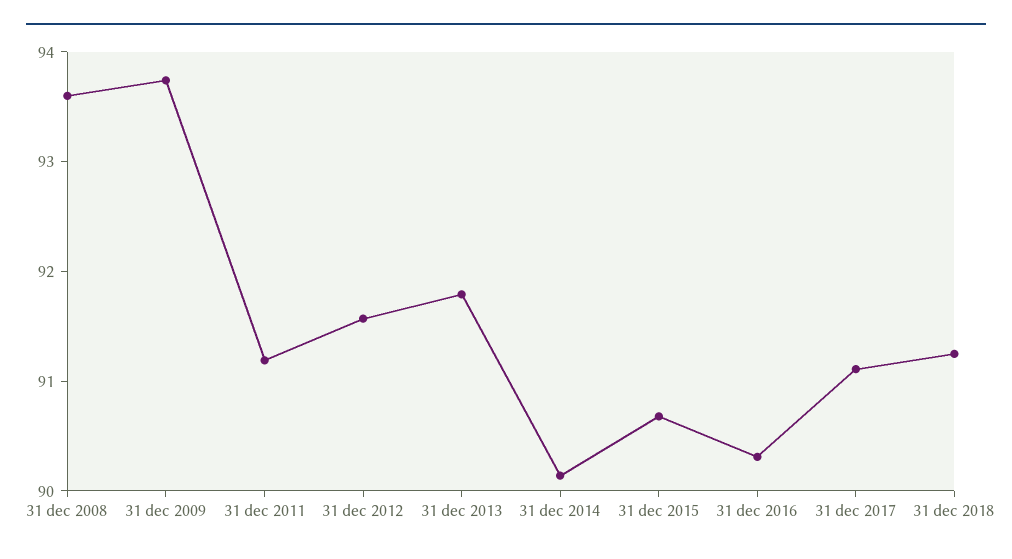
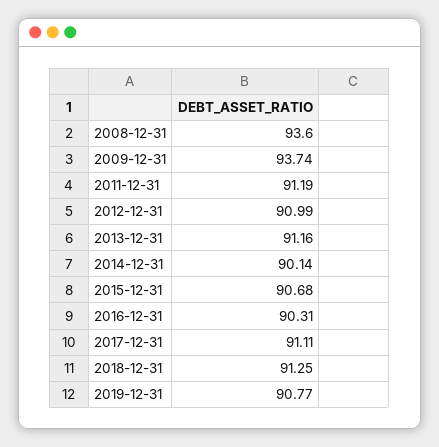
31 dec 2012: 91.6 -> 90.99
31 dec 2013: 91.8 -> 91.16
2019-12-31: none -> 90.77

